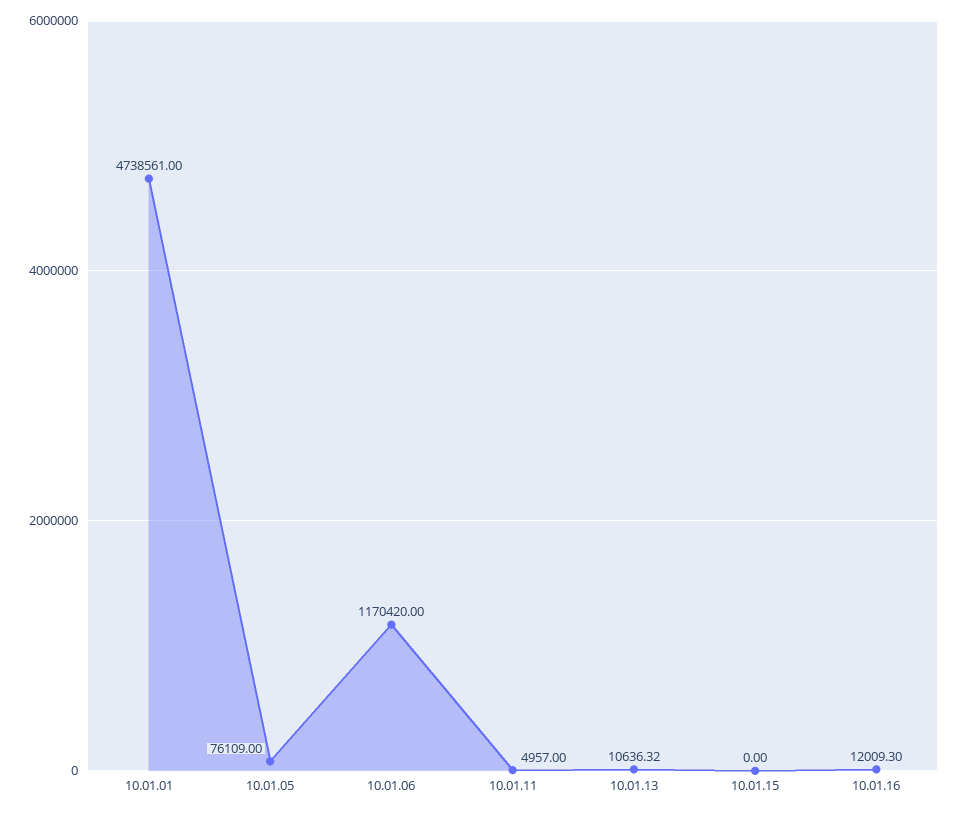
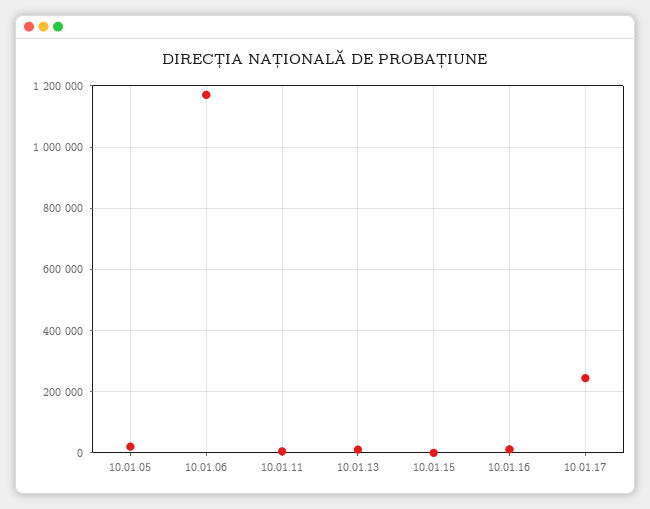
10.01.01: 4738561 -> none
10.01.05: 76109 -> 20000
10.01.17: none -> 240000

